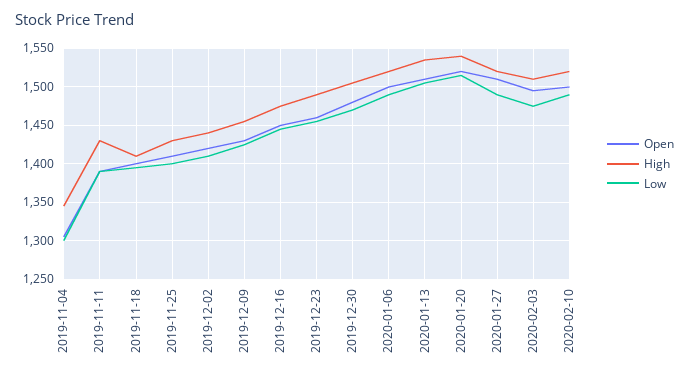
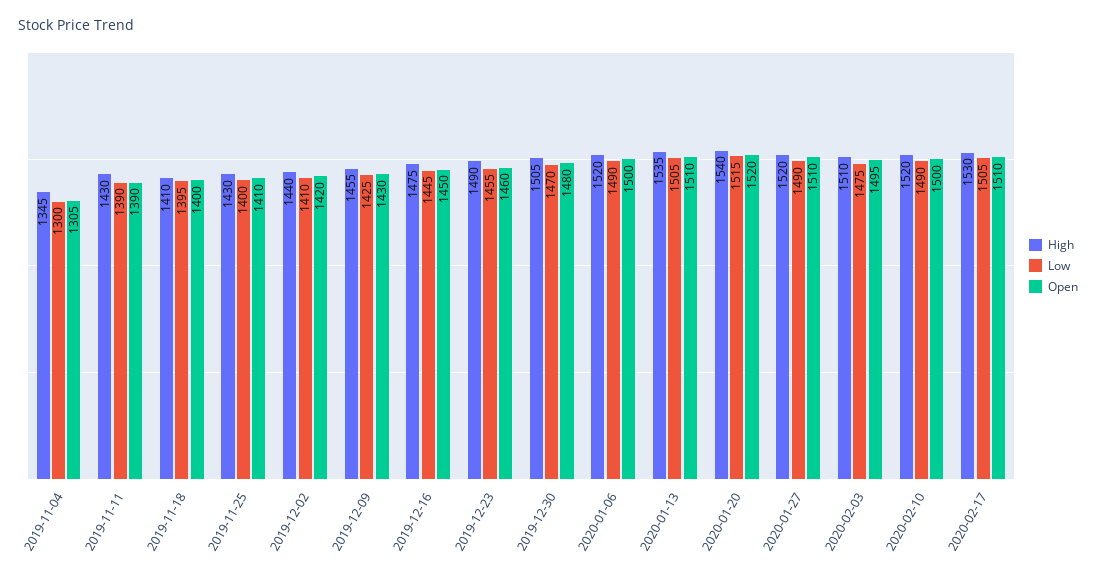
High, 2020-02-17: none -> 1530
Low, 2020-02-17: none -> 1505
Open, 2020-02-17: none -> 1510

